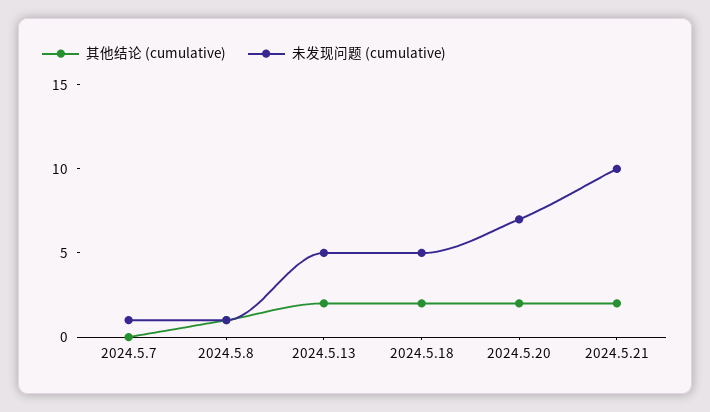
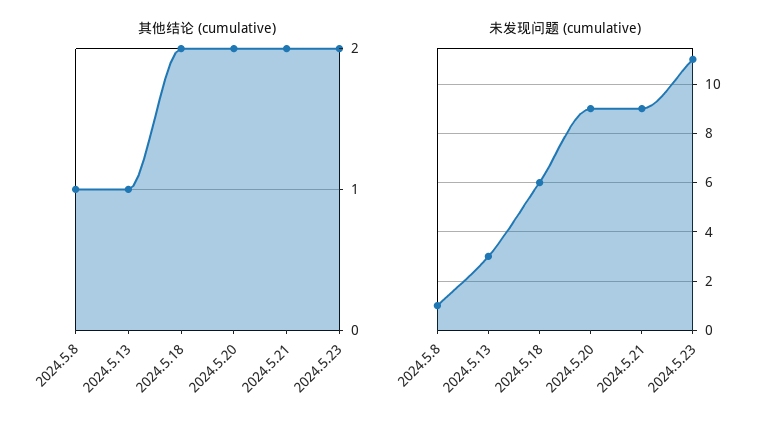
其他结论 (cumulative), 2024.5.7: 0 -> none
未发现问题 (cumulative), 2024.5.7: 1 -> none
其他结论 (cumulative), 2024.5.13: 2 -> 1
未发现问题 (cumulative), 2024.5.13: 5 -> 3
未发现问题 (cumulative), 2024.5.18: 5 -> 6
未发现问题 (cumulative), 2024.5.20: 7 -> 9
未发现问题 (cumulative), 2024.5.21: 10 -> 9
其他结论 (cumulative), 2024.5.23: none -> 2
未发现问题 (cumulative), 2024.5.23: none -> 11

